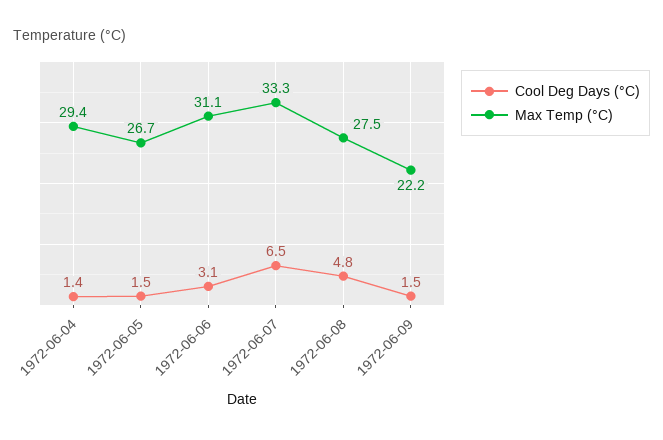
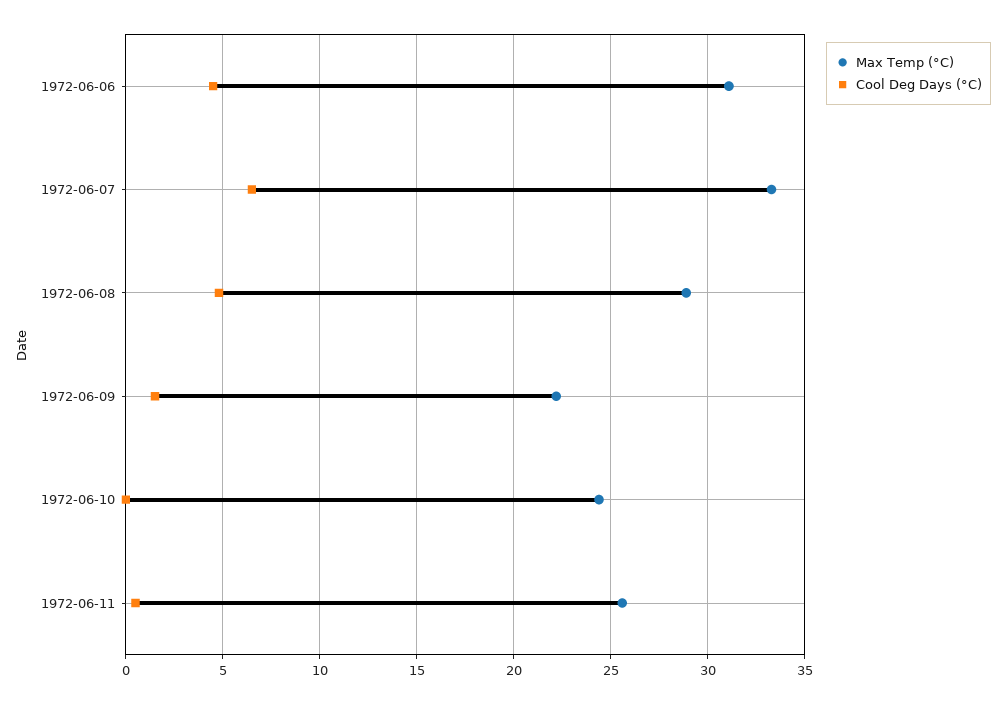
Cool Deg Days (°C), 1972-06-04: 1.4 -> none
Max Temp (°C), 1972-06-04: 29.4 -> none
Cool Deg Days (°C), 1972-06-05: 1.5 -> none
Max Temp (°C), 1972-06-05: 26.7 -> none
Cool Deg Days (°C), 1972-06-06: 3.1 -> 4.5
Max Temp (°C), 1972-06-08: 27.5 -> 29
Max Temp (°C), 1972-06-10: none -> 24.5
Cool Deg Days (°C), 1972-06-10: none -> 0
Max Temp (°C), 1972-06-11: none -> 25.5
Cool Deg Days (°C), 1972-06-11: none -> 0.5

